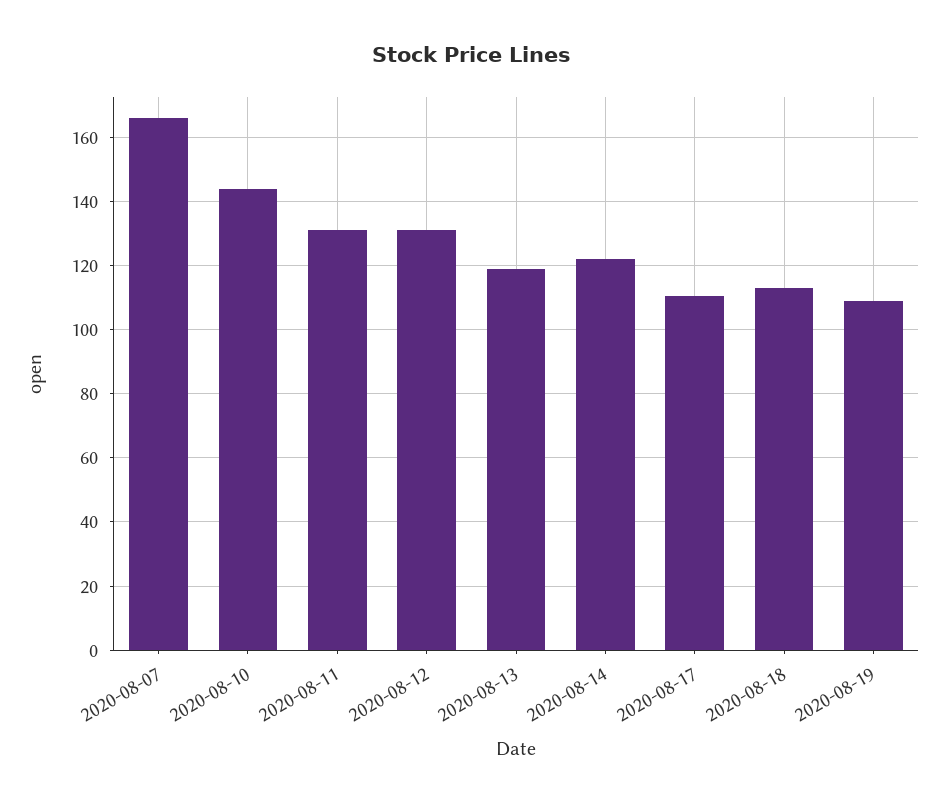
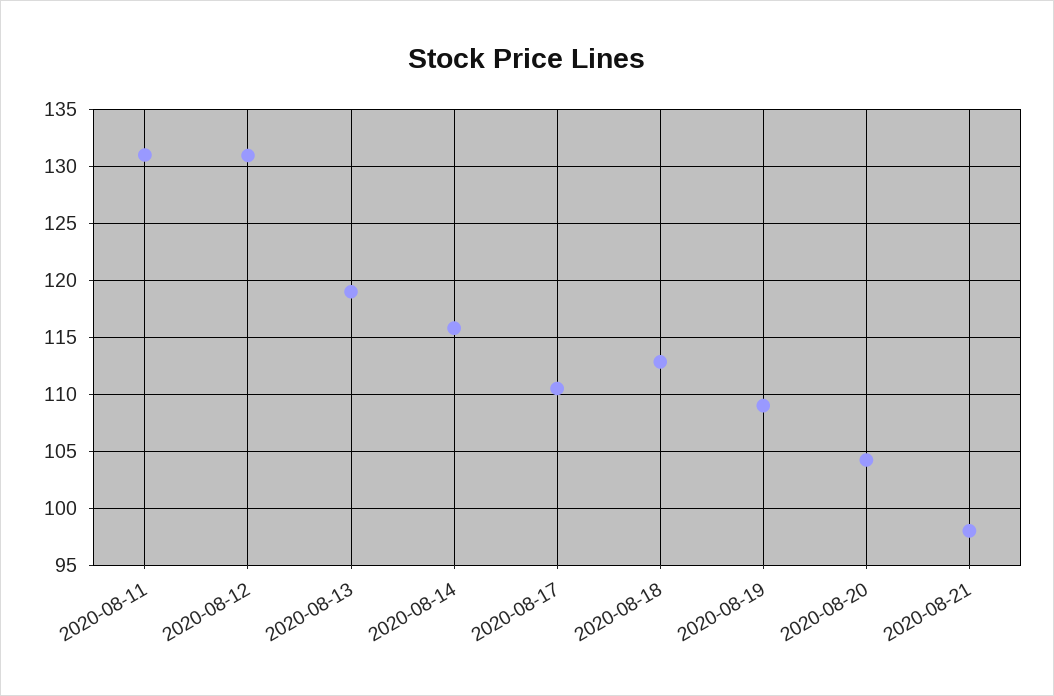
2020-08-07: 166 -> none
2020-08-10: 144 -> none
2020-08-14: 122 -> 116
2020-08-20: none -> 104
2020-08-21: none -> 98

